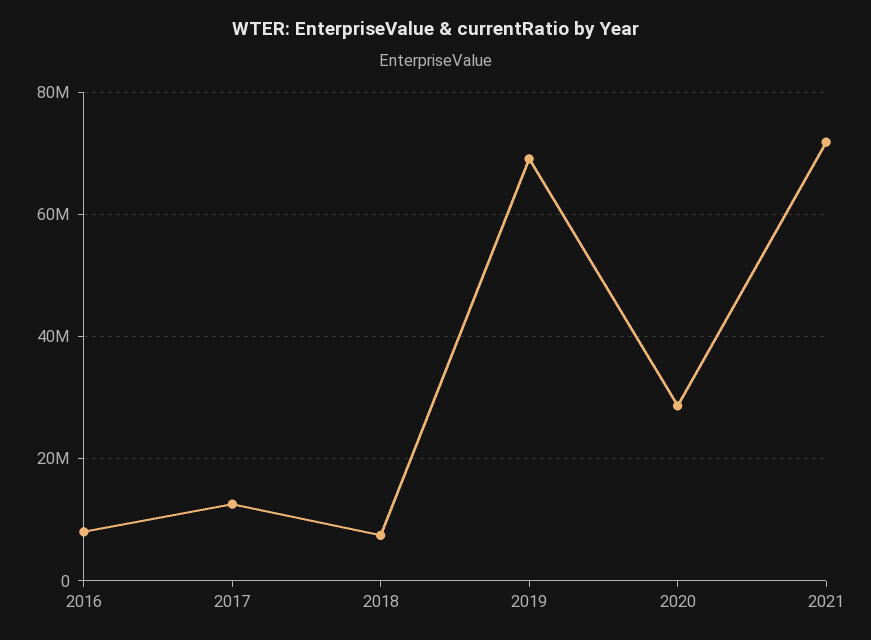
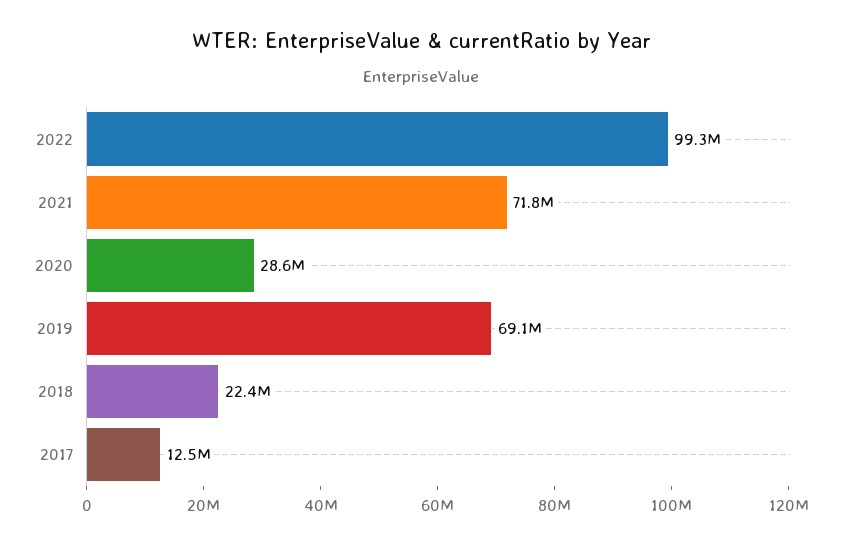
2016: 8000000 -> none
2018: 8000000 -> 22400000
2022: none -> 99300000

